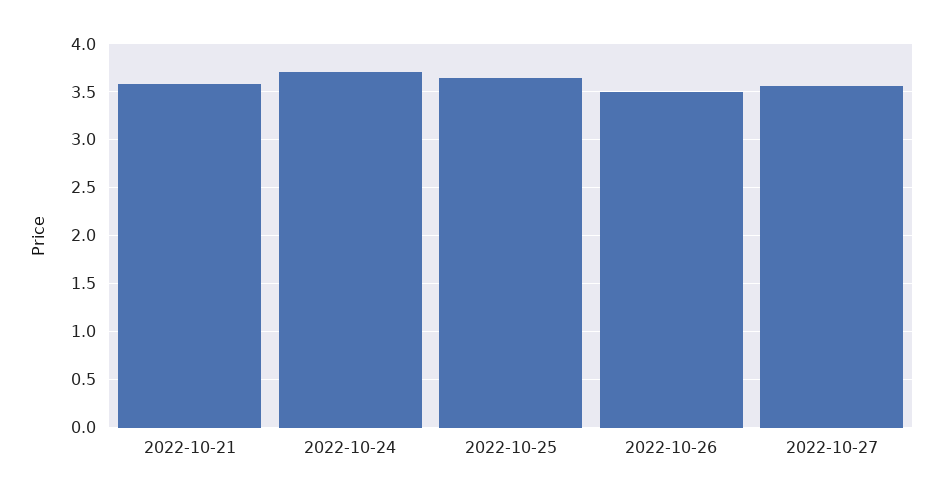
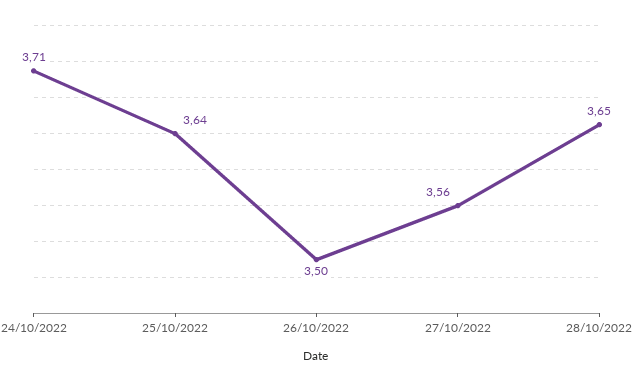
2022-10-21: 3.6 -> none
28/10/2022: none -> 3.65

